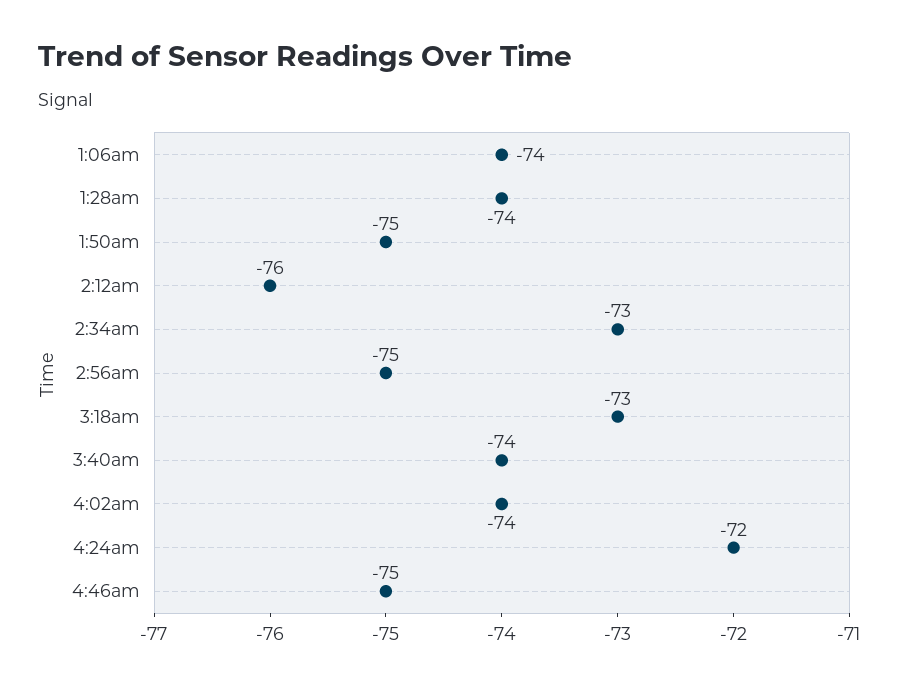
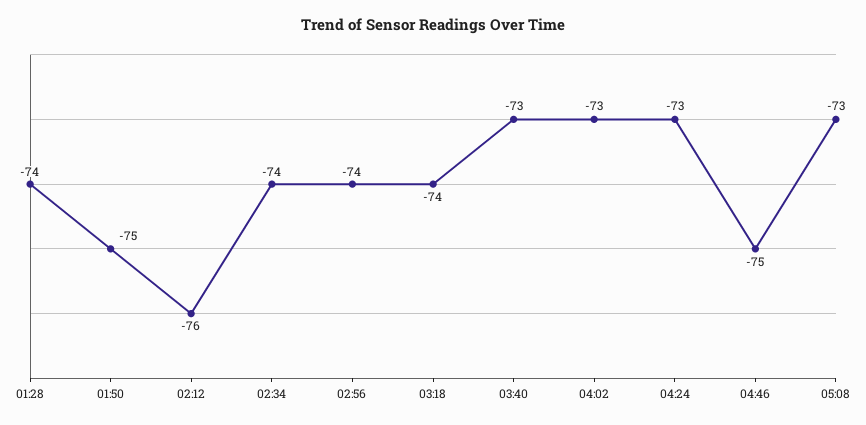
1:06am: -74 -> none
2:34am: -73 -> -74
2:56am: -75 -> -74
3:18am: -73 -> -74
3:40am: -74 -> -73
4:02am: -74 -> -73
4:24am: -72 -> -73
05:08: none -> -73

